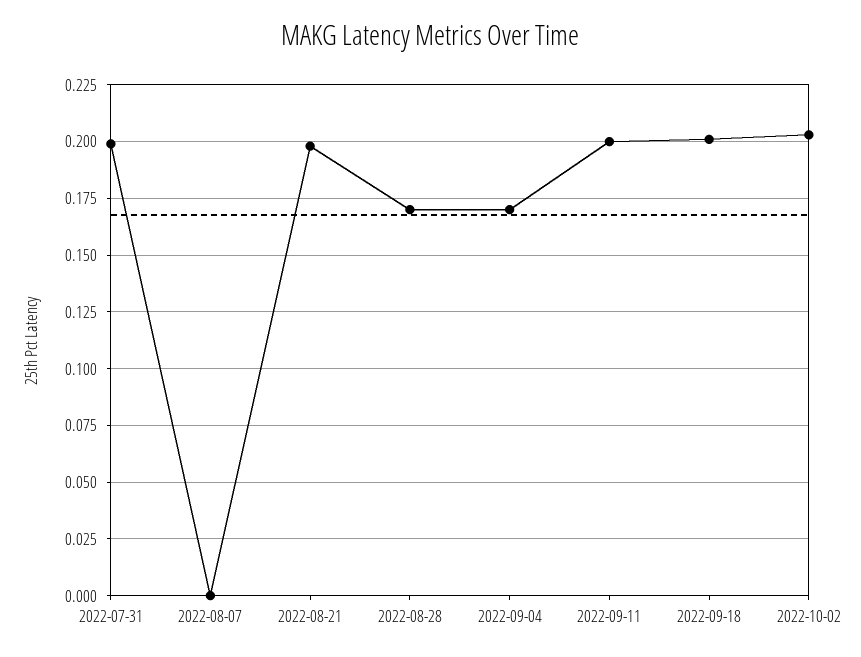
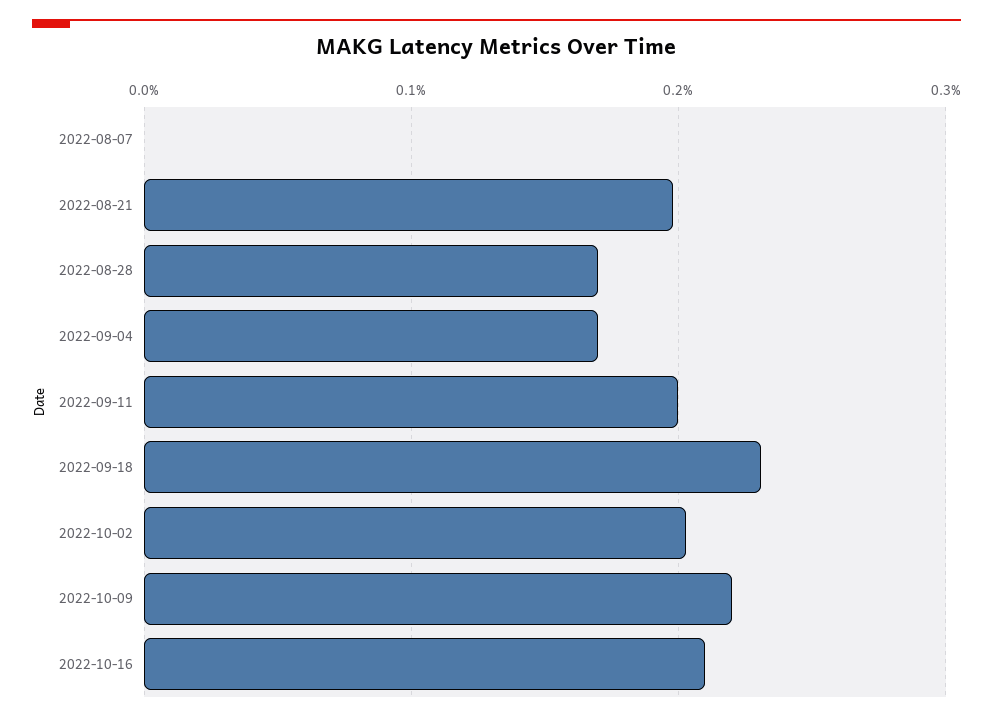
2022-07-31: 0.2 -> none
2022-09-18: 0.2 -> 0.23
2022-10-09: none -> 0.22
2022-10-16: none -> 0.21

